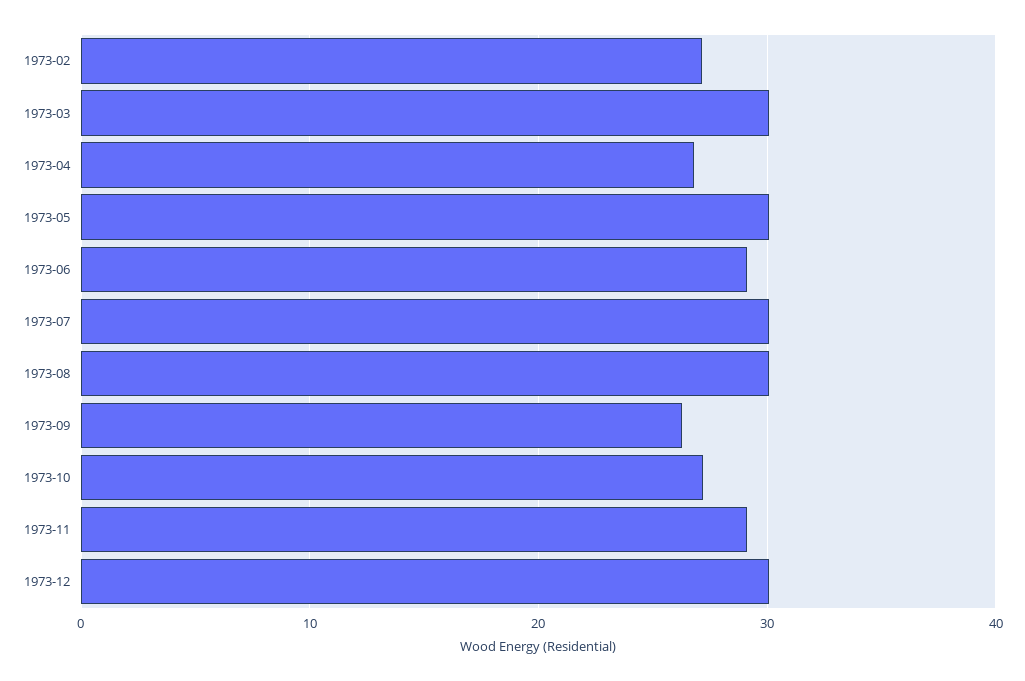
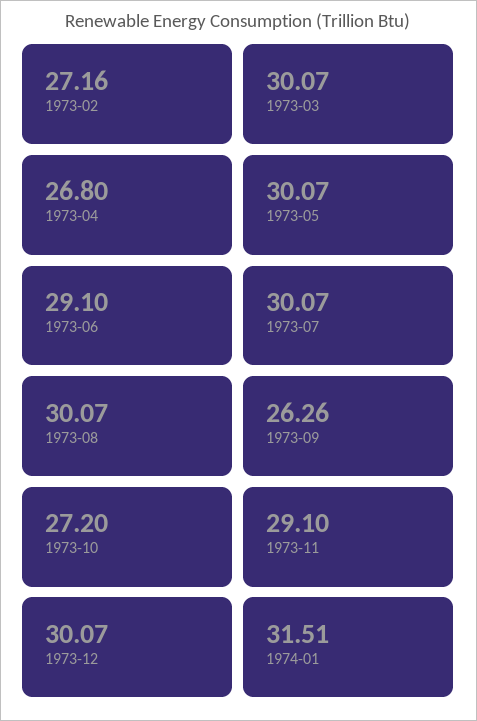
1974-01: none -> 31.51

